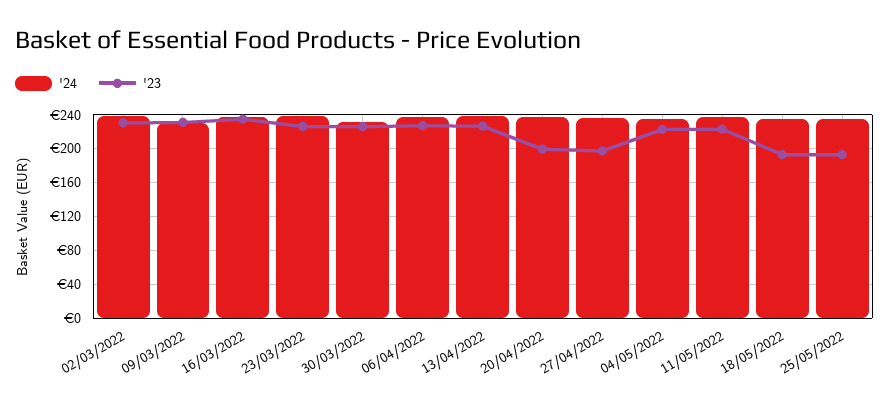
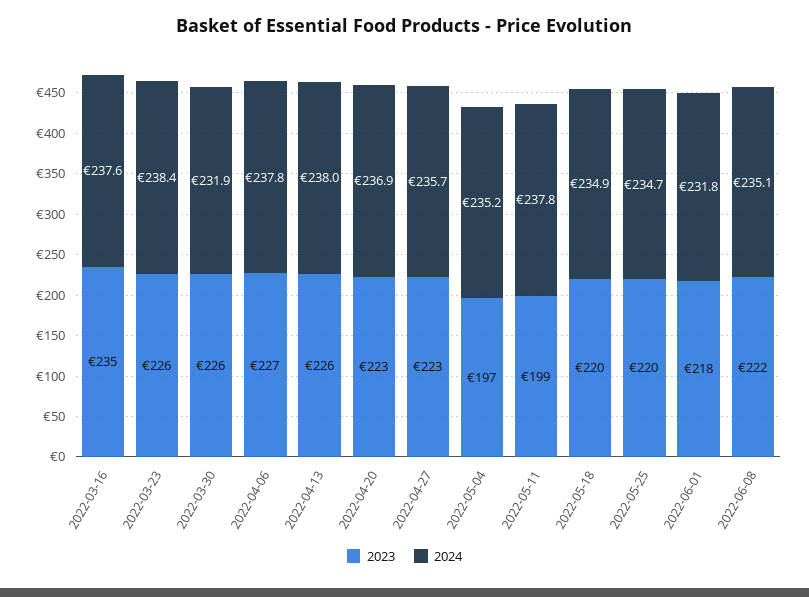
'24, 02/03/2022: 240 -> none
'23, 02/03/2022: 230 -> none
'24, 09/03/2022: 230 -> none
'23, 09/03/2022: 230 -> none
'23, 20/04/2022: 200 -> 223
'23, 27/04/2022: 200 -> 223
'23, 04/05/2022: 220 -> 197
'23, 11/05/2022: 220 -> 199
'23, 18/05/2022: 190 -> 220
'23, 25/05/2022: 190 -> 220
'23, 2022-06-01: none -> 218
'24, 2022-06-01: none -> 231.8
'23, 2022-06-08: none -> 222
'24, 2022-06-08: none -> 235.1

